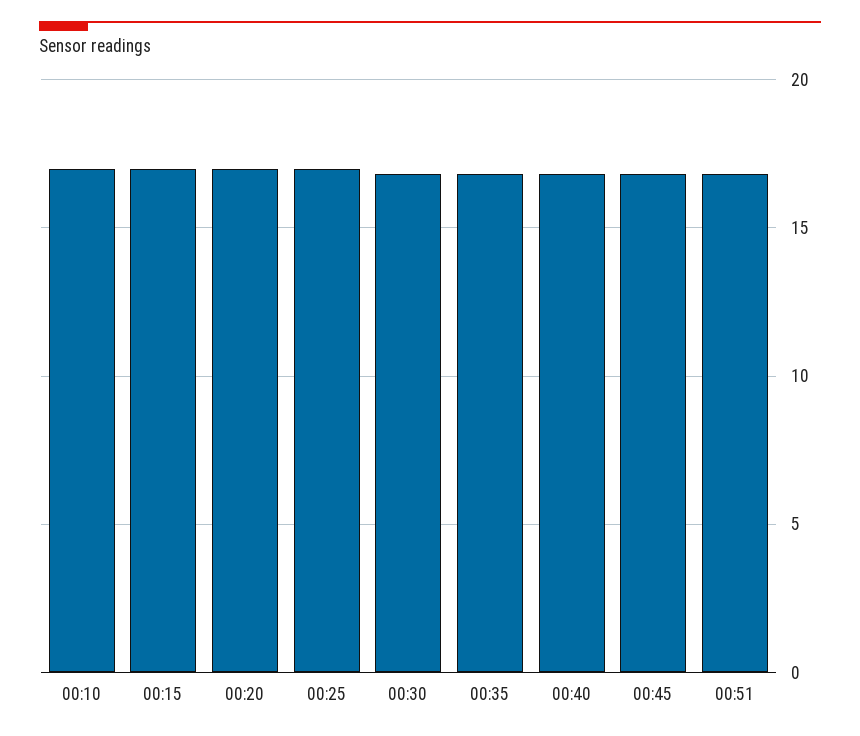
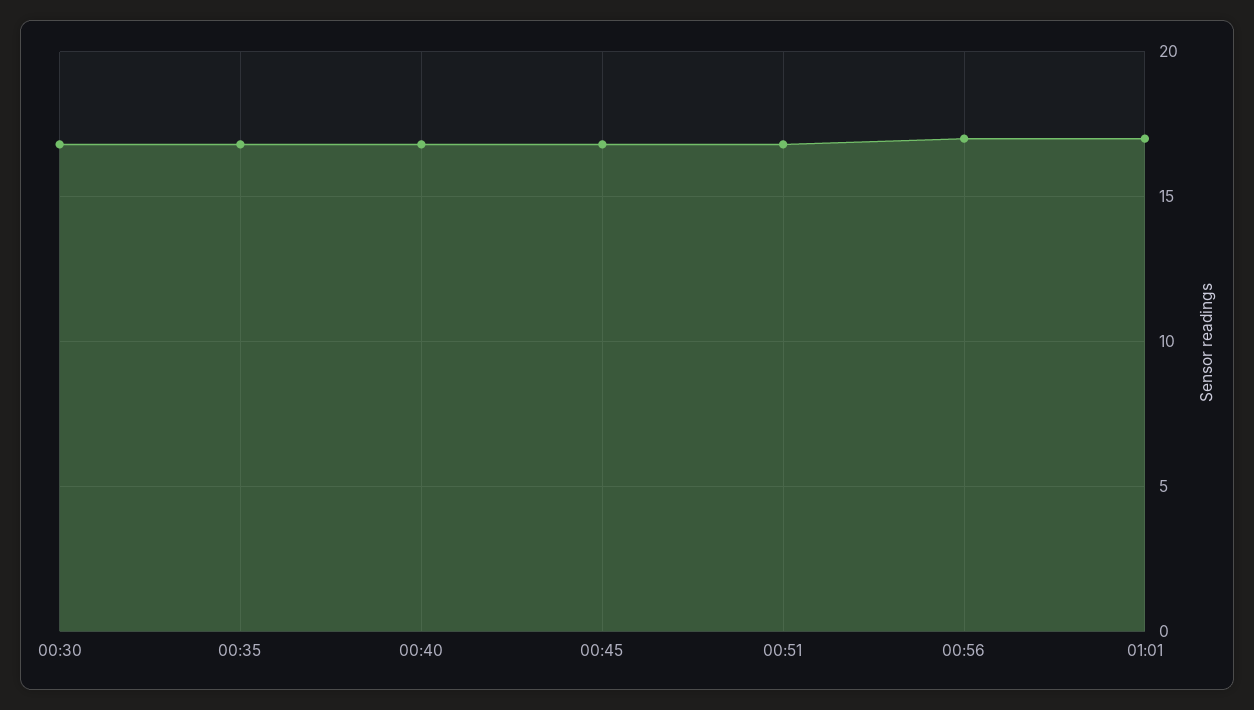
00:10: 17 -> none
00:15: 17 -> none
00:20: 17 -> none
00:25: 17 -> none
00:56: none -> 17
01:01: none -> 17

